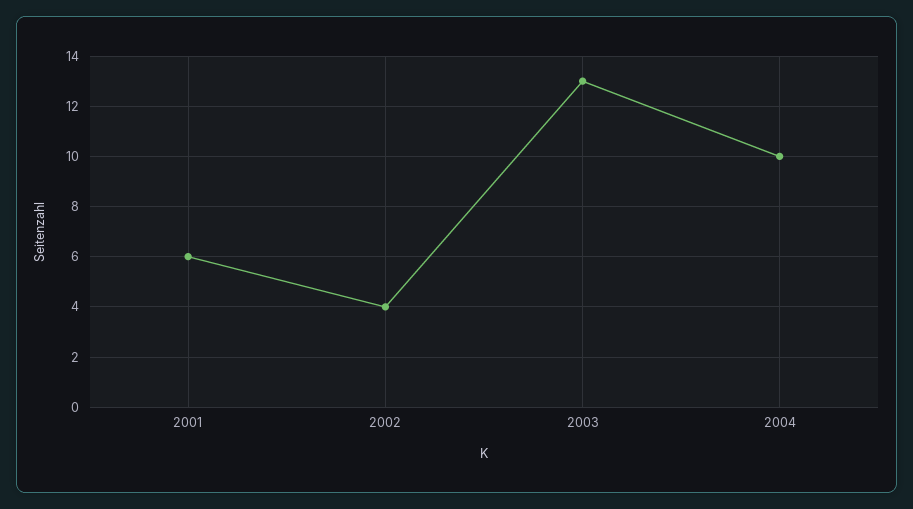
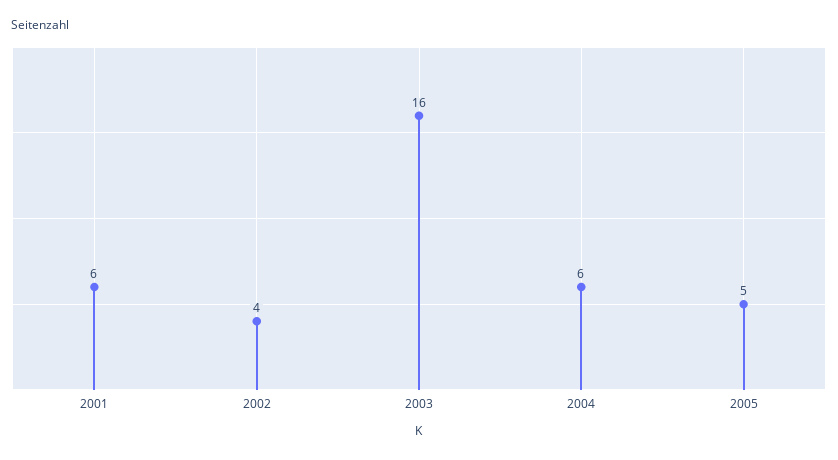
2003: 13 -> 16
2004: 10 -> 6
2005: none -> 5

